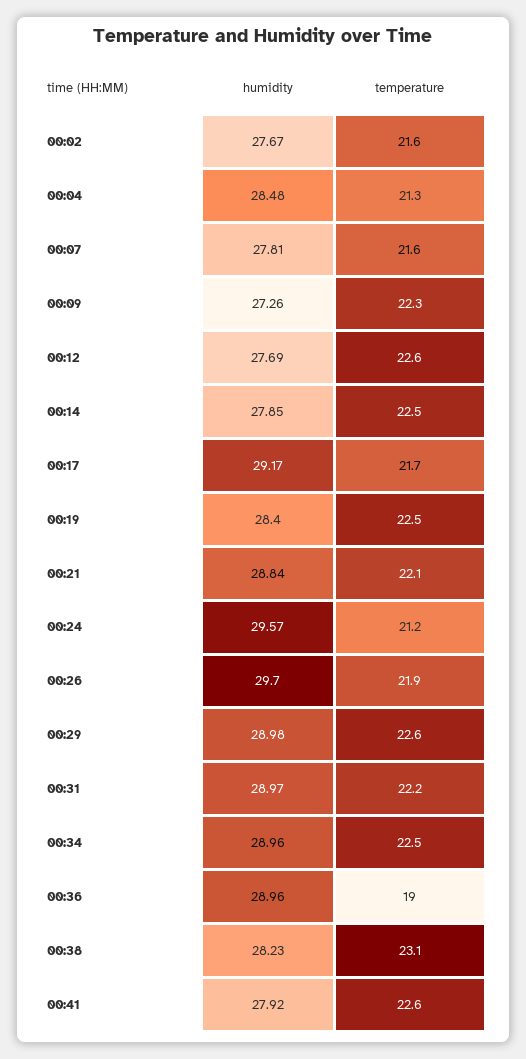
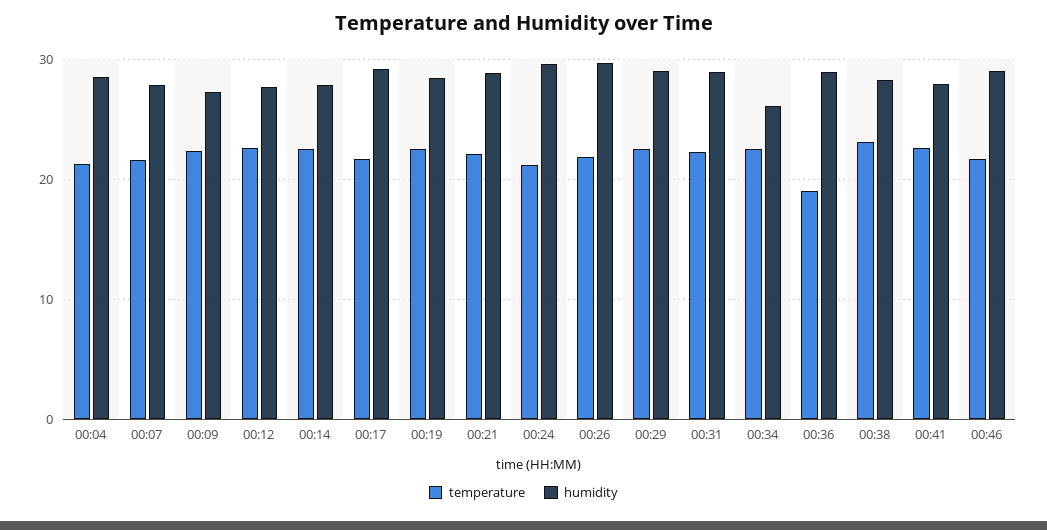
humidity, 00:02: 27.67 -> none
temperature, 00:02: 21.6 -> none
humidity, 00:34: 28.96 -> 26
temperature, 00:46: none -> 22
humidity, 00:46: none -> 29

